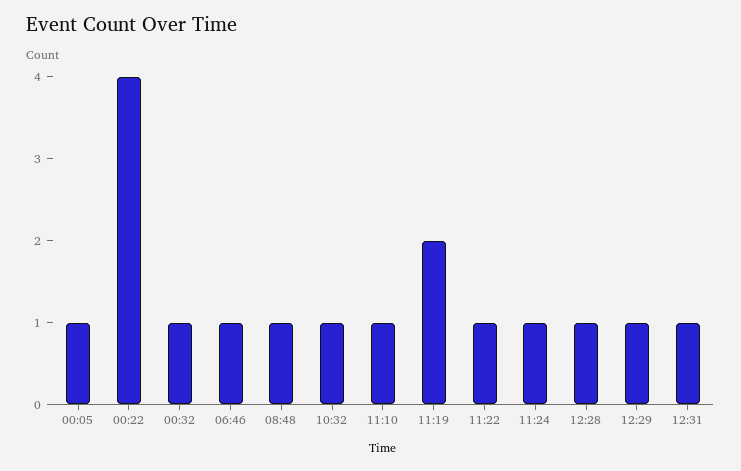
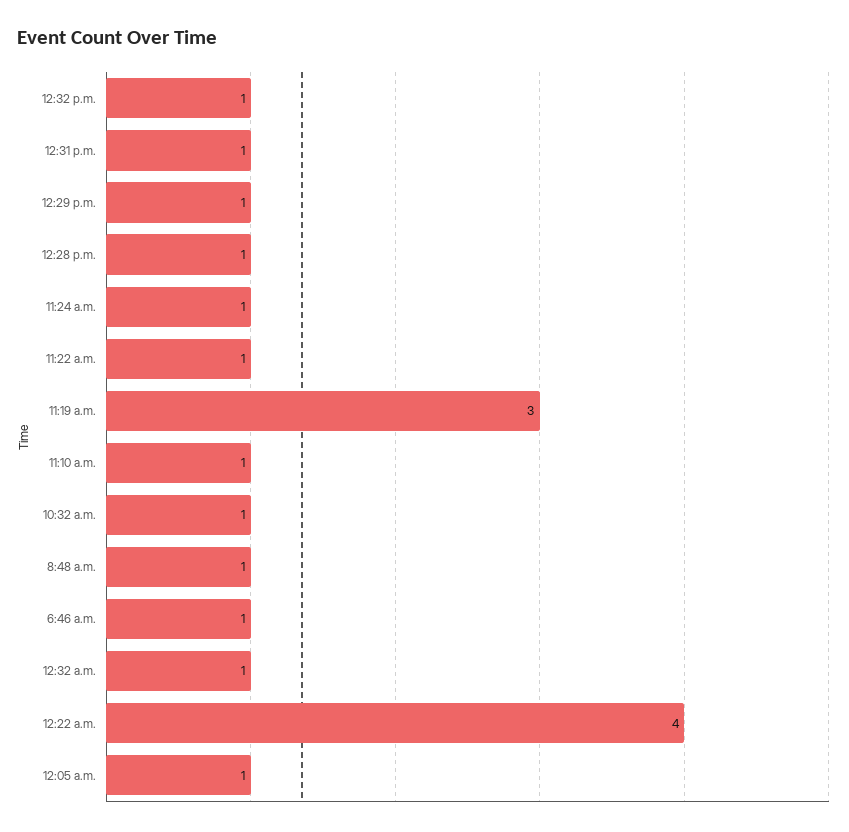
11:19: 2 -> 3
12:32 p.m.: none -> 1

